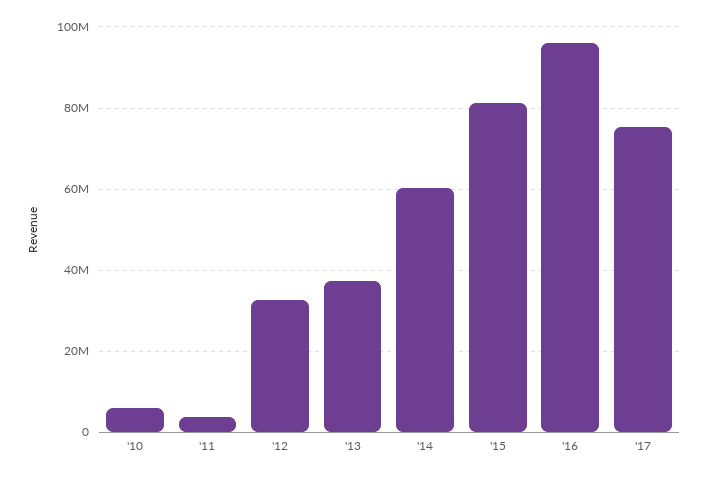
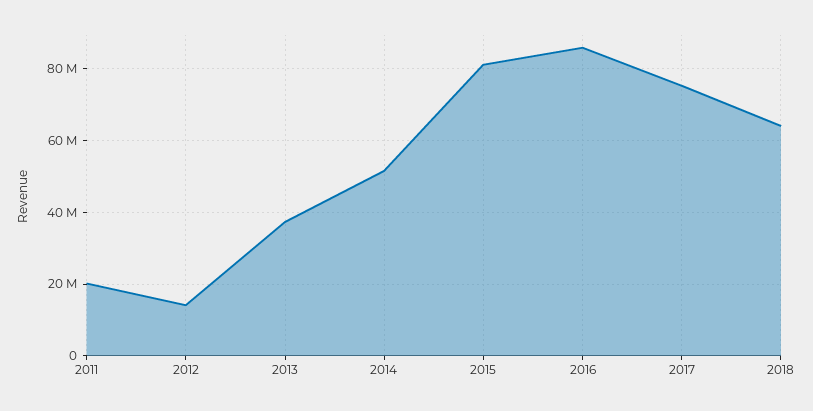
'10: 6000000 -> none
'11: 4000000 -> 20000000
'12: 32000000 -> 14000000
'14: 60000000 -> 52000000
'16: 96000000 -> 86000000
2018: none -> 64000000

